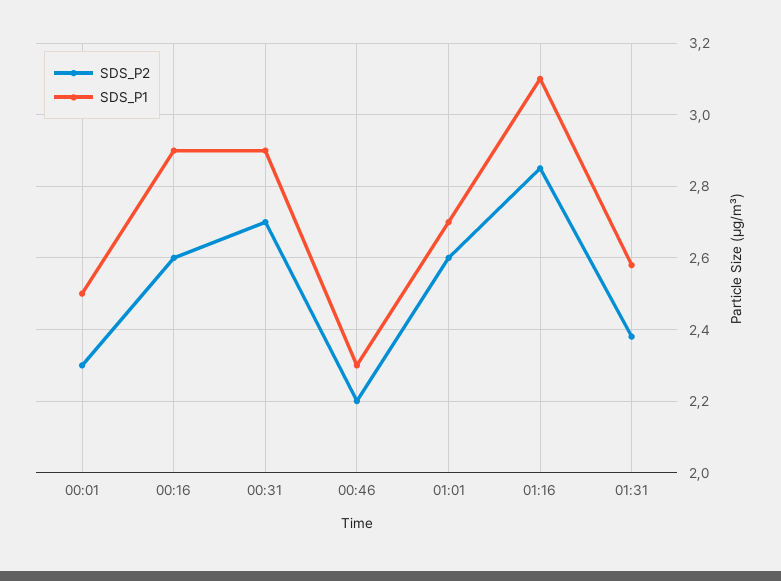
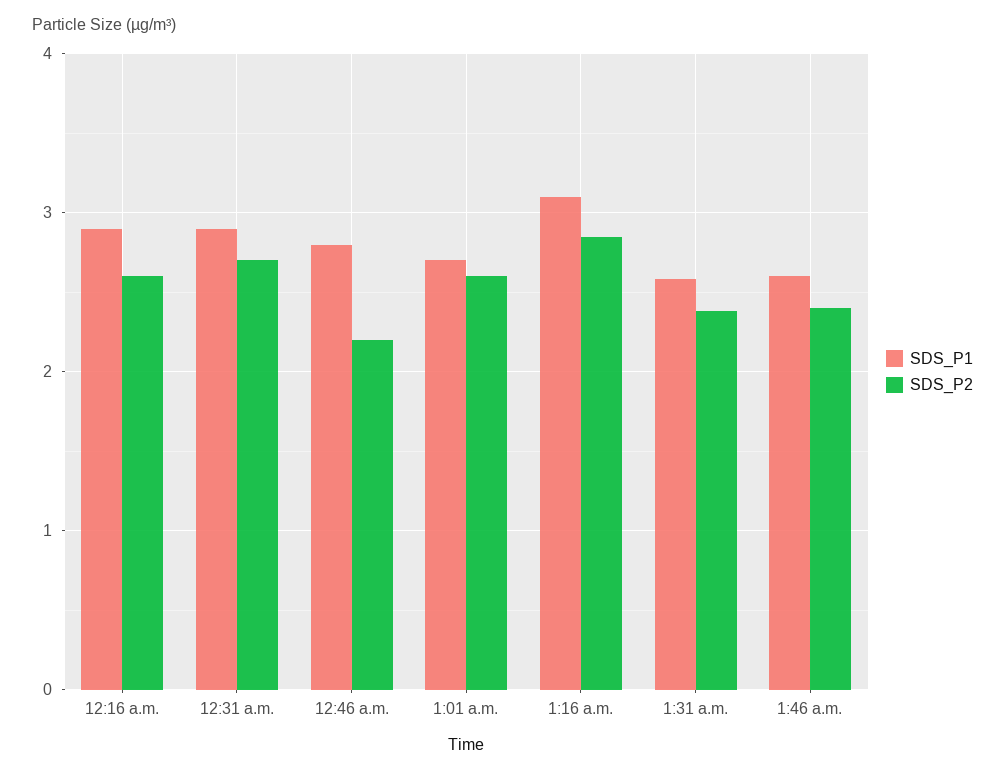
SDS_P2, 00:01: 2.3 -> none
SDS_P1, 00:01: 2.5 -> none
SDS_P1, 00:46: 2.3 -> 2.8
SDS_P1, 1:46 a.m.: none -> 2.6
SDS_P2, 1:46 a.m.: none -> 2.4

